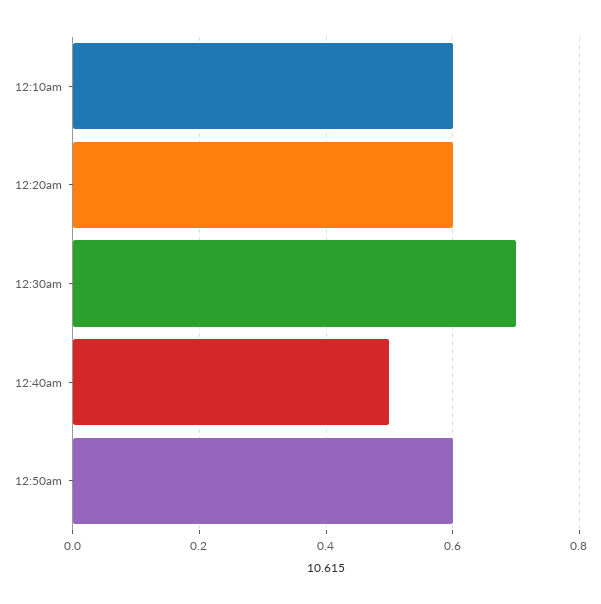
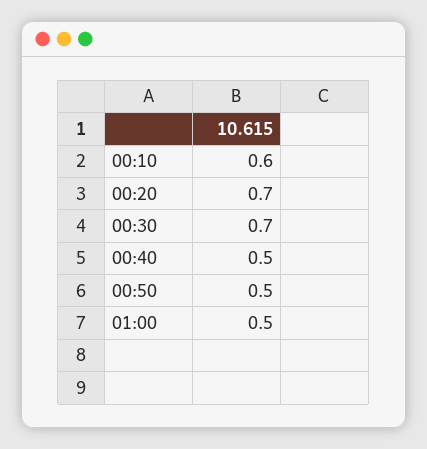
12:20am: 0.6 -> 0.7
12:50am: 0.6 -> 0.5
01:00: none -> 0.5

